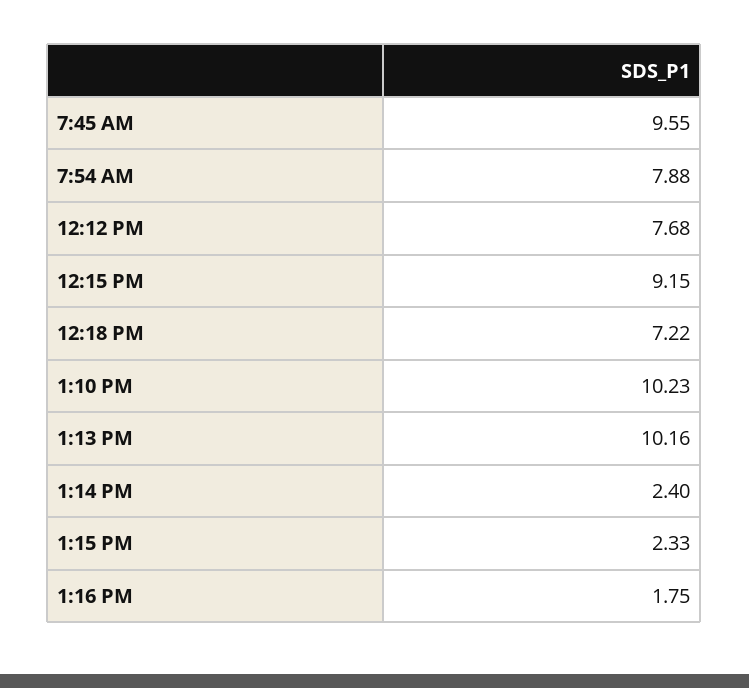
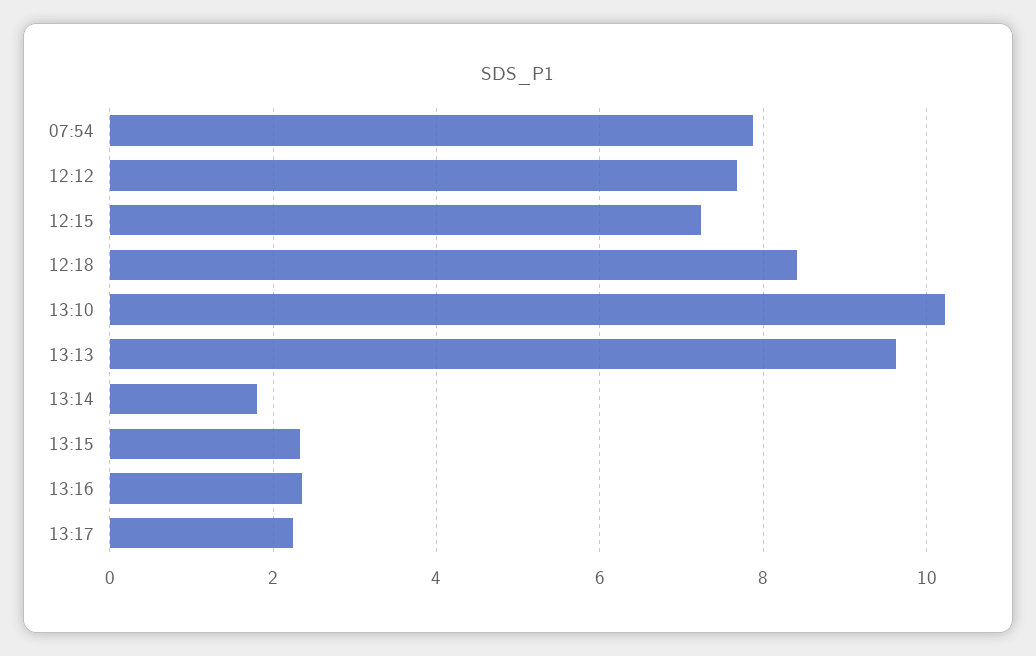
7:45 AM: 9.55 -> none
12:15 PM: 9.15 -> 7.2
12:18 PM: 7.22 -> 8.4
1:13 PM: 10.16 -> 9.6
1:14 PM: 2.4 -> 1.8
1:16 PM: 1.75 -> 2.4
13:17: none -> 2.2

